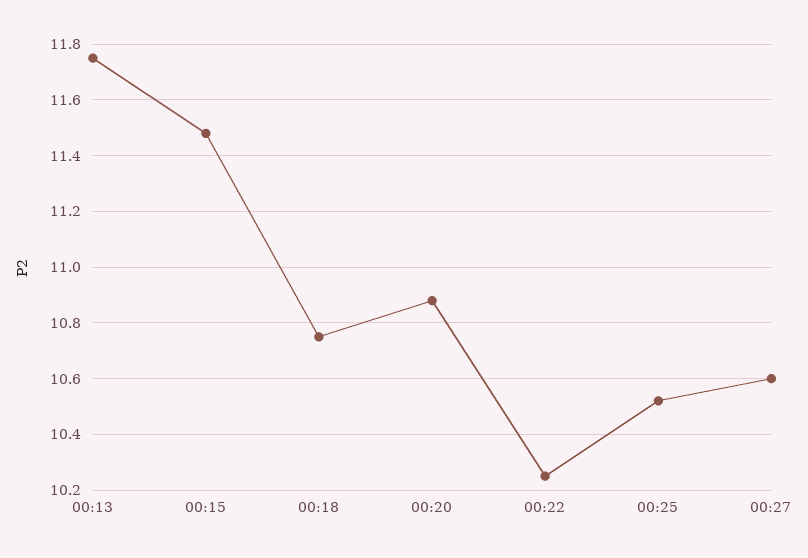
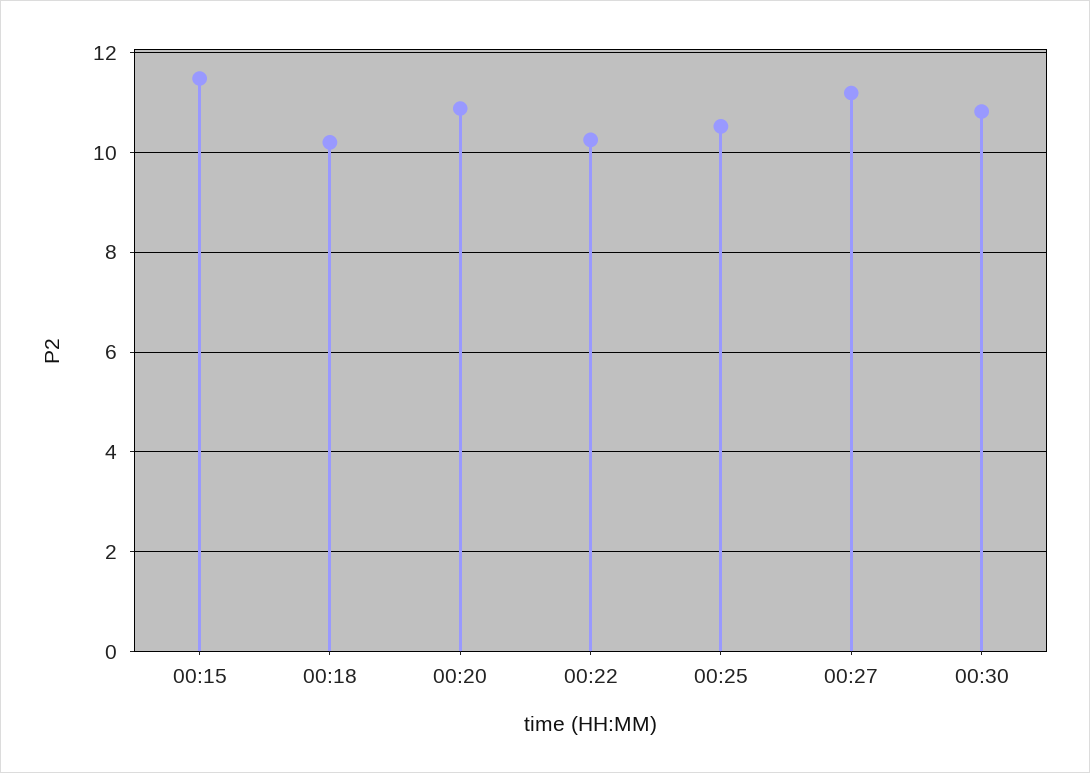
00:13: 11.75 -> none
00:18: 10.75 -> 10.2
00:27: 10.6 -> 11.2
00:30: none -> 10.8

